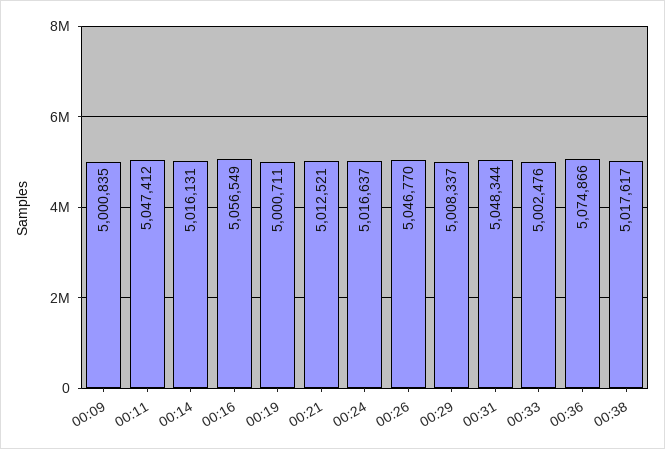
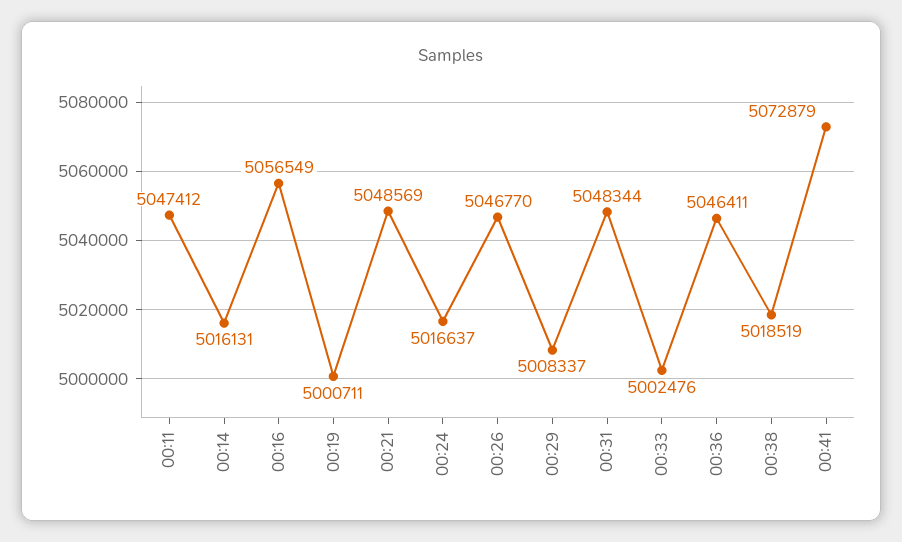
00:09: 5000835 -> none
00:21: 5012521 -> 5048569
00:36: 5074866 -> 5046411
00:38: 5017617 -> 5018519
00:41: none -> 5072879

